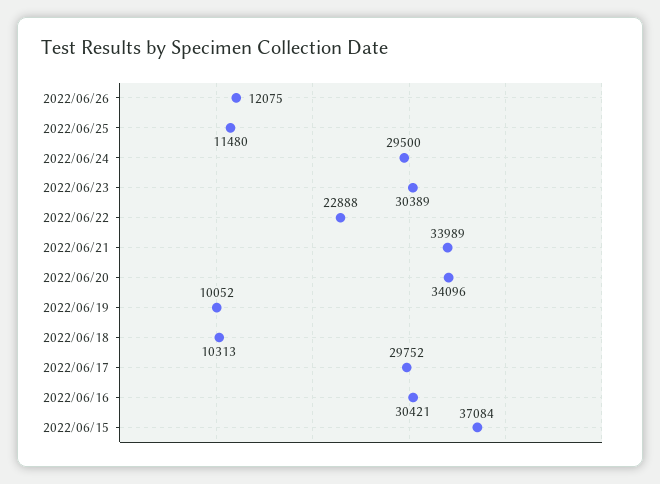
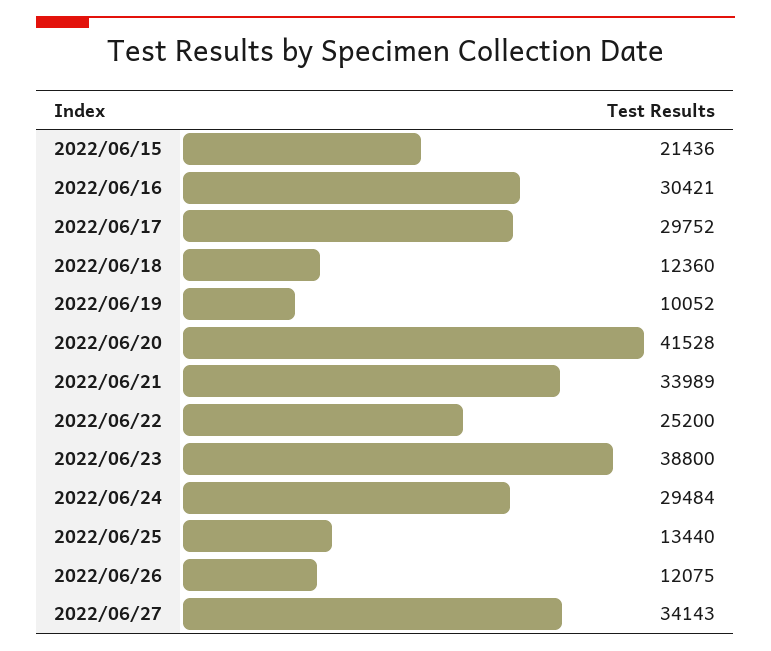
2022/06/25: 11480 -> 13440
2022/06/24: 29500 -> 29484
2022/06/23: 30389 -> 38800
2022/06/22: 22888 -> 25200
2022/06/20: 34096 -> 41528
2022/06/18: 10313 -> 12360
2022/06/15: 37084 -> 21436
2022/06/27: none -> 34143

